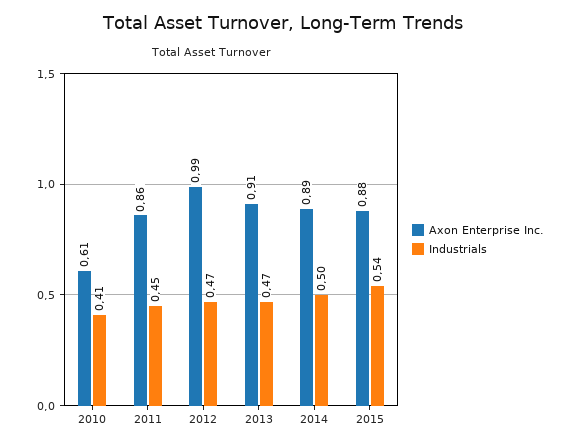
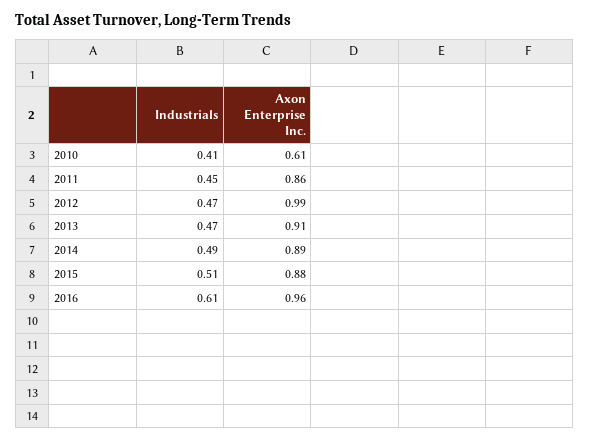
Industrials, 2014: 0.5 -> 0.49
Industrials, 2015: 0.54 -> 0.51
Industrials, 2016: none -> 0.61
Axon Enterprise Inc., 2016: none -> 0.96

